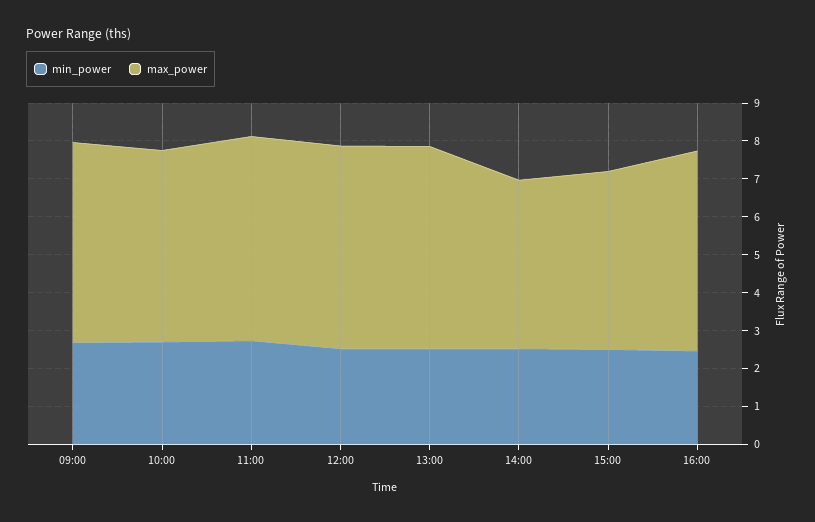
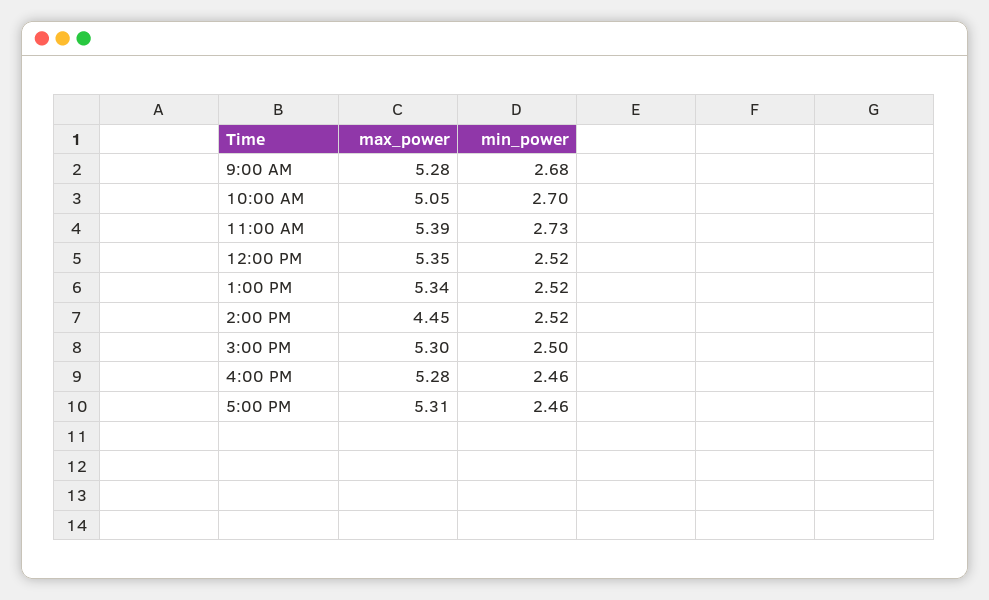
max_power, 15:00: 4.75 -> 5.3
max_power, 5:00 PM: none -> 5.31
min_power, 5:00 PM: none -> 2.46

